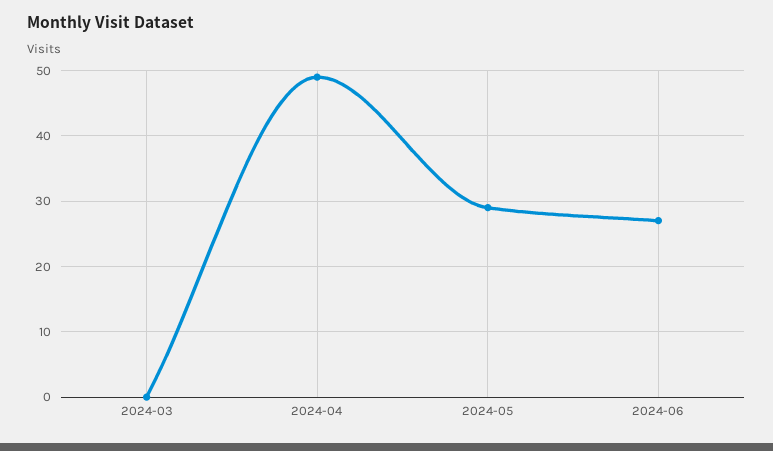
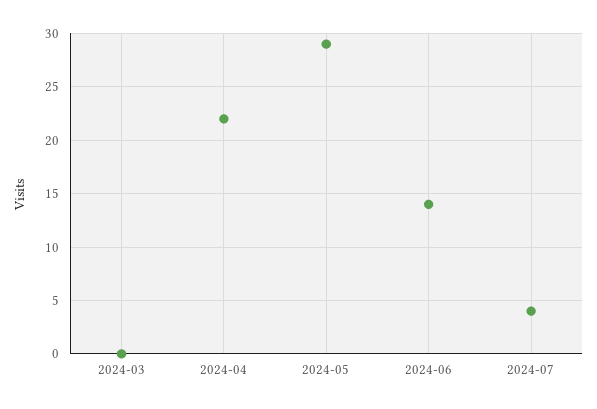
2024-04: 49 -> 22
2024-06: 27 -> 14
2024-07: none -> 4

